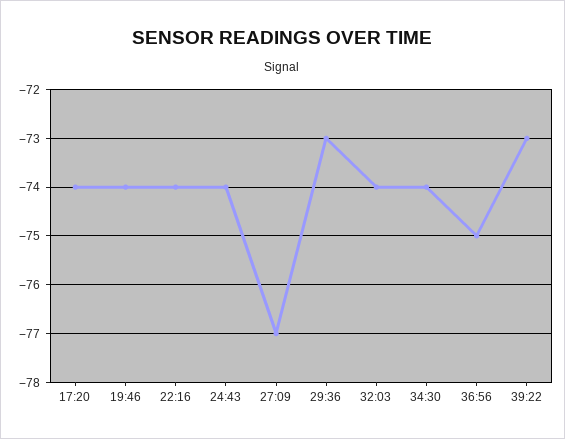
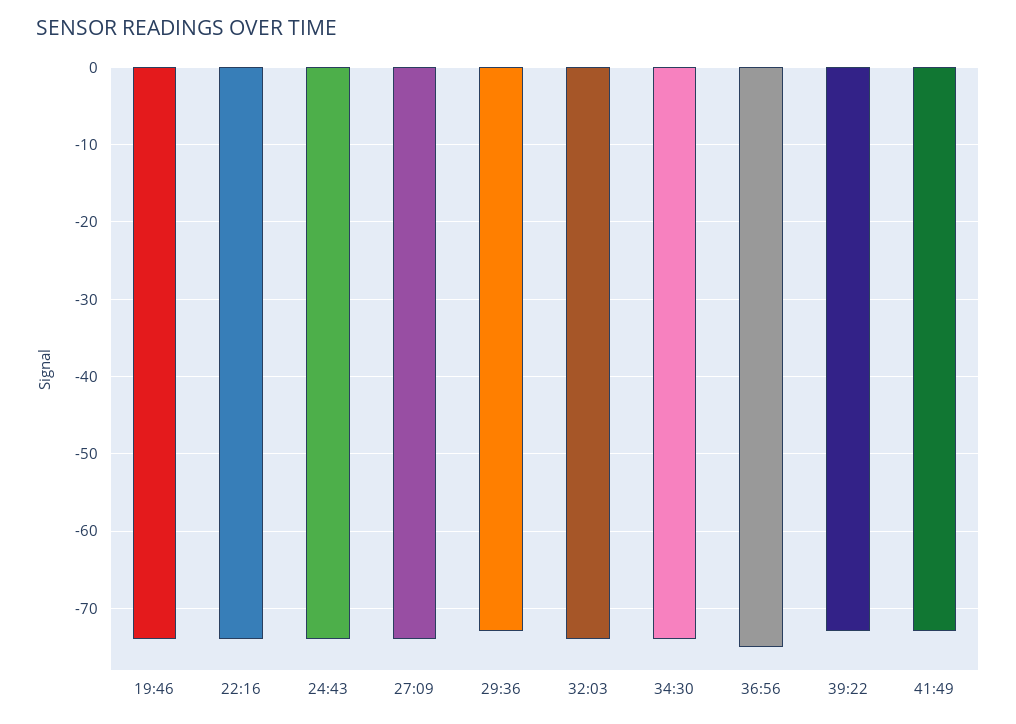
17:20: -74 -> none
27:09: -77 -> -74
41:49: none -> -73

